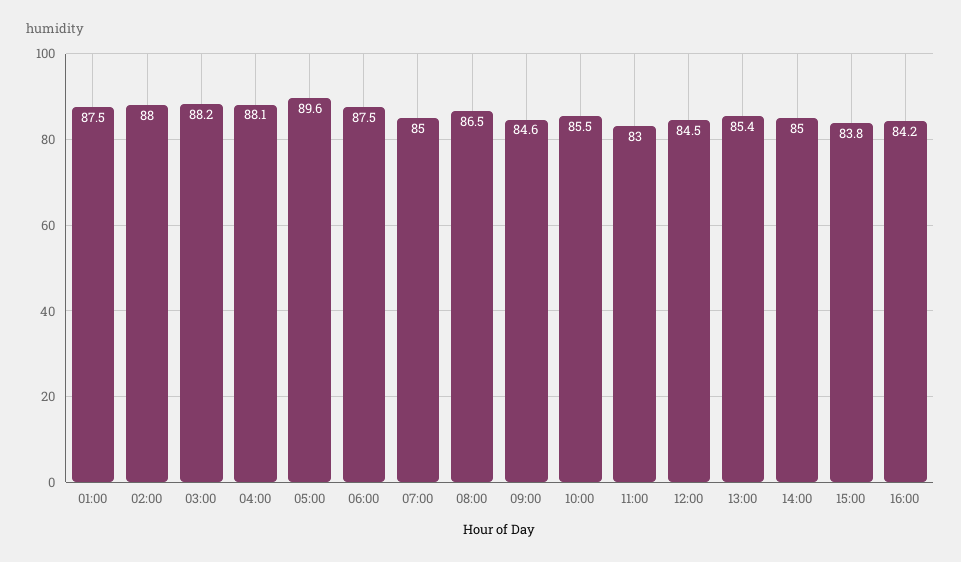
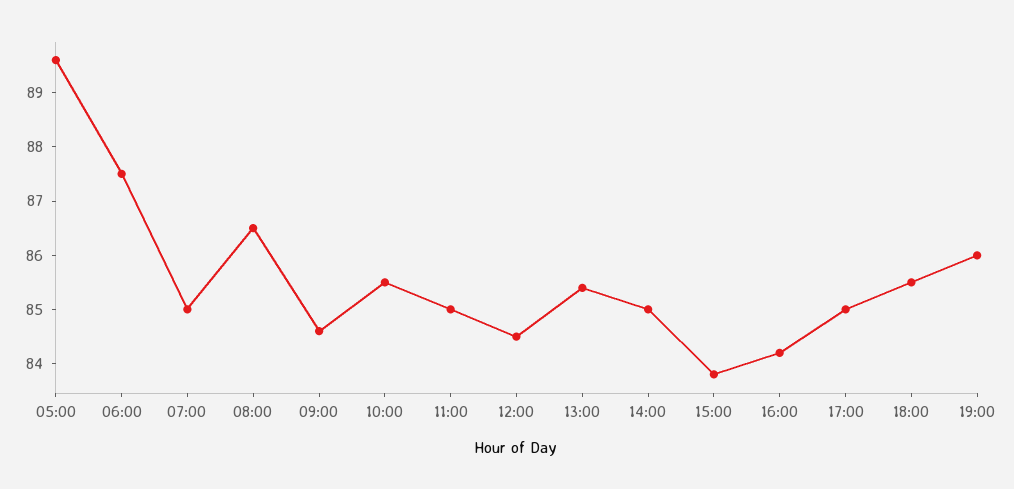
01:00: 87.5 -> none
02:00: 88 -> none
03:00: 88.2 -> none
04:00: 88.1 -> none
11:00: 83 -> 85
17:00: none -> 85
18:00: none -> 85.5
19:00: none -> 86

